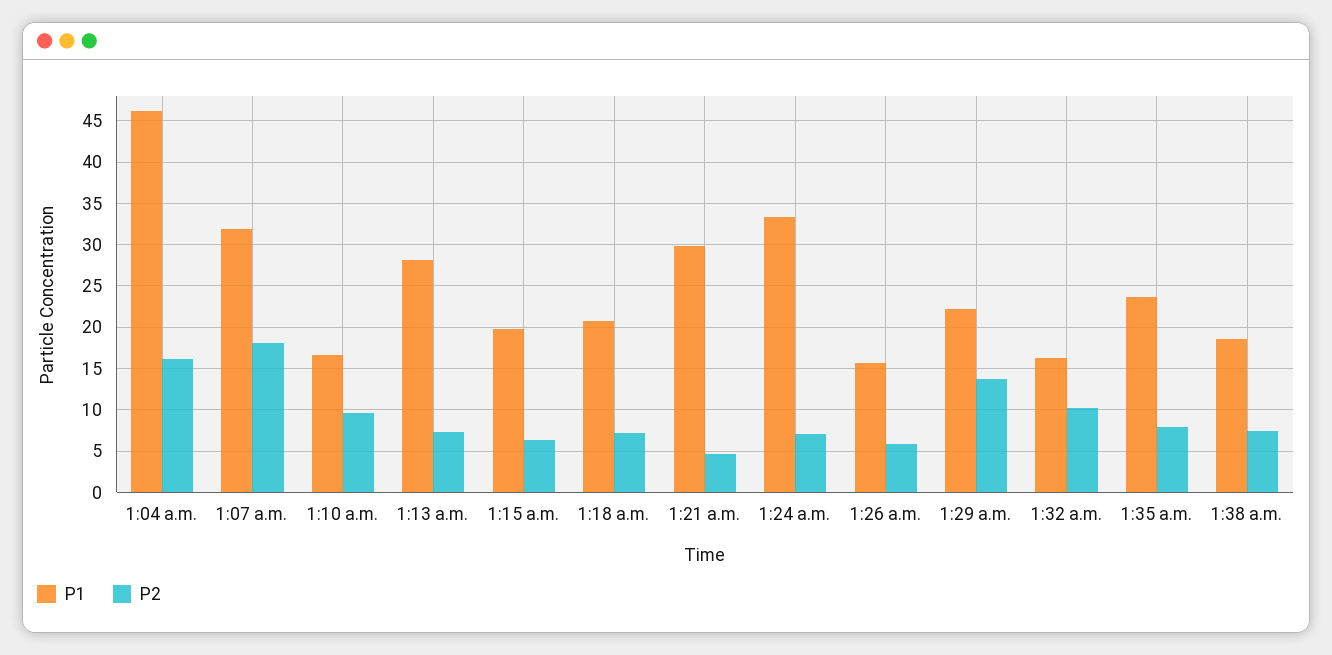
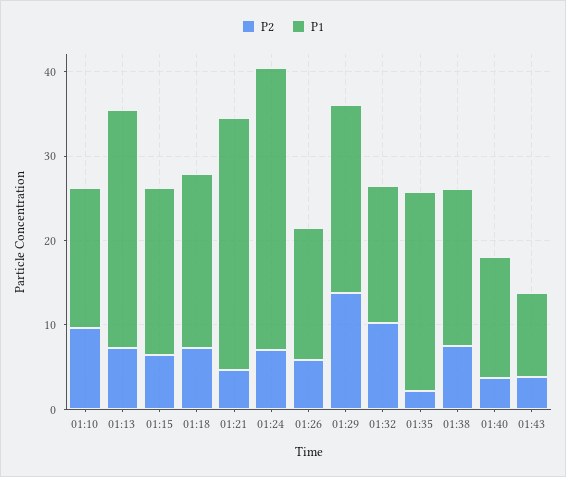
P1, 1:04 a.m.: 46 -> none
P2, 1:04 a.m.: 16 -> none
P1, 1:07 a.m.: 32 -> none
P2, 1:07 a.m.: 18 -> none
P2, 1:35 a.m.: 8 -> 2
P2, 01:40: none -> 4
P1, 01:40: none -> 14
P2, 01:43: none -> 4
P1, 01:43: none -> 10

